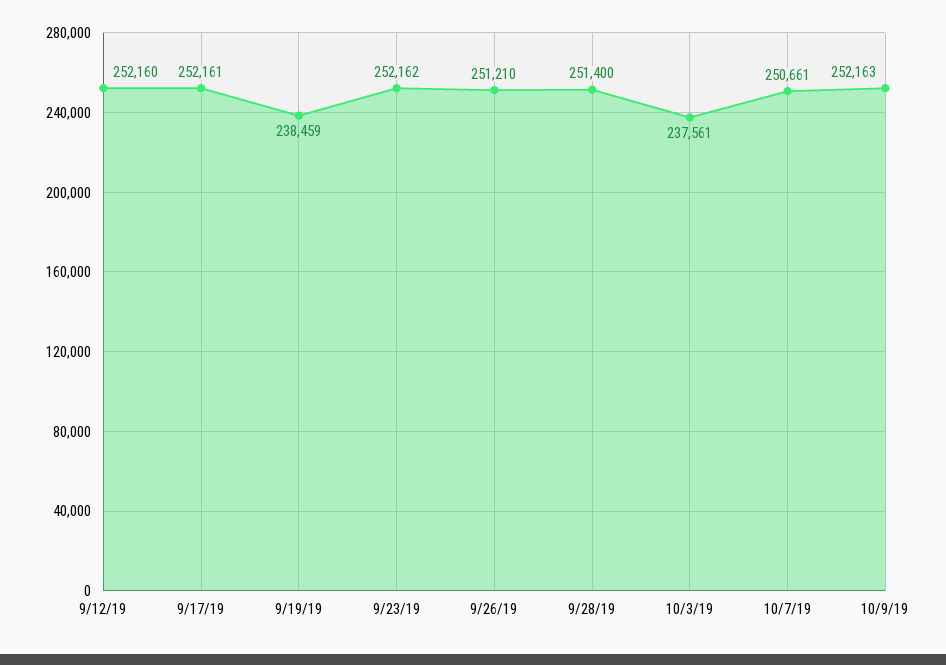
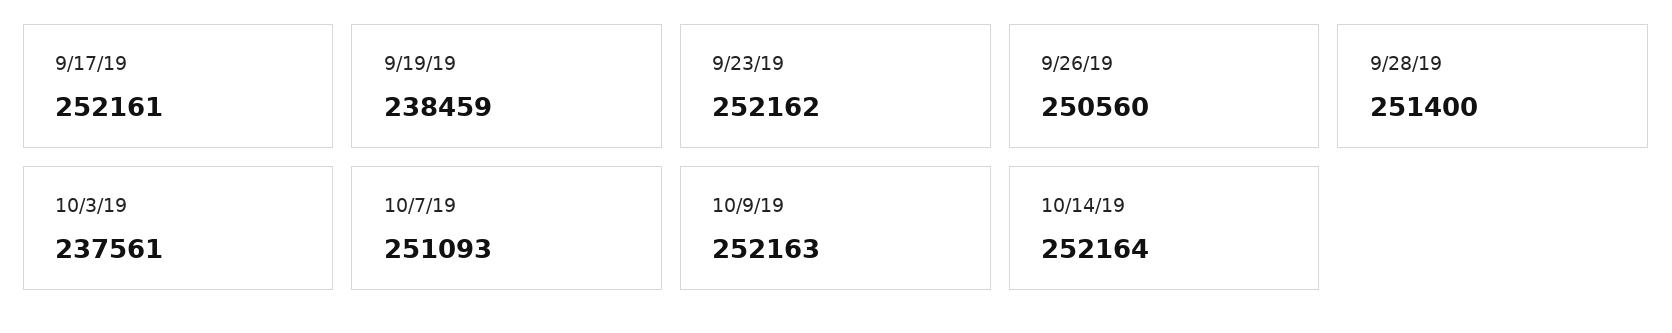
9/12/19: 252160 -> none
9/26/19: 251210 -> 250560
10/7/19: 250661 -> 251093
10/14/19: none -> 252164

